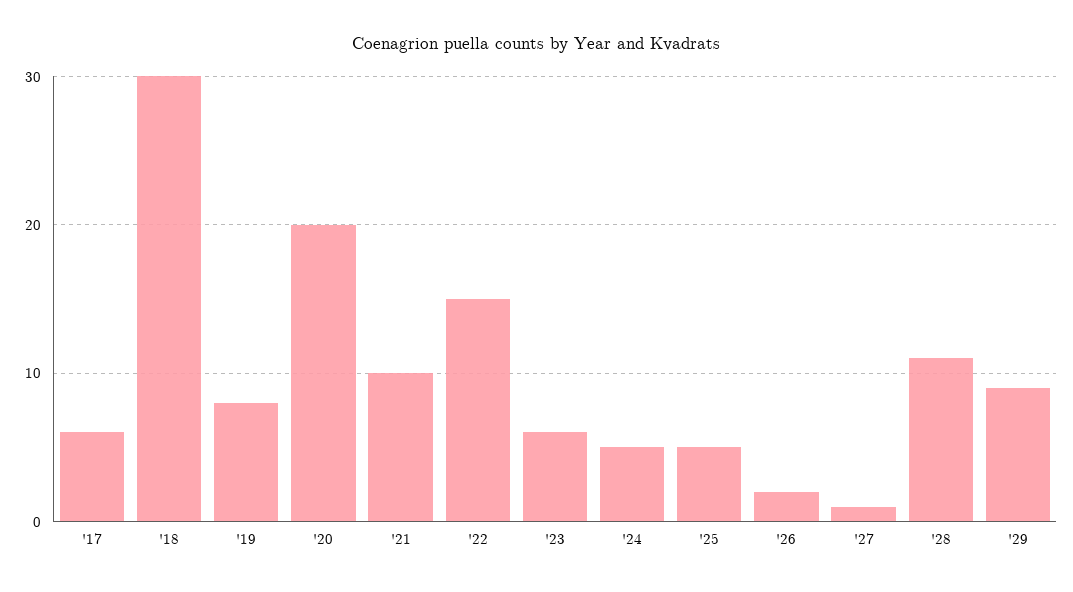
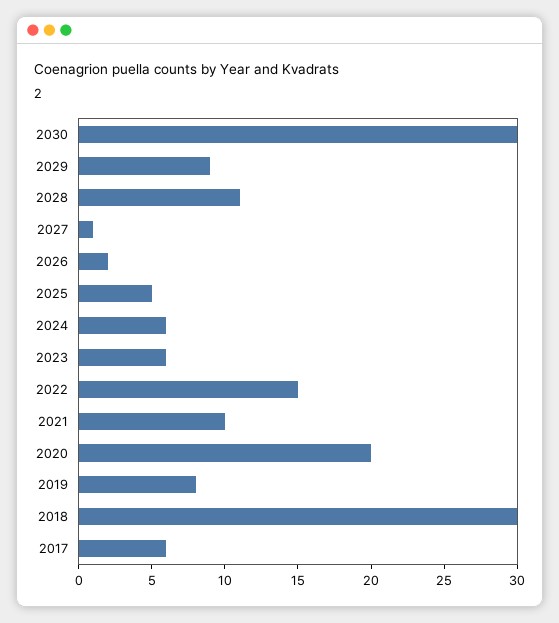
'24: 5 -> 6
2030: none -> 30

